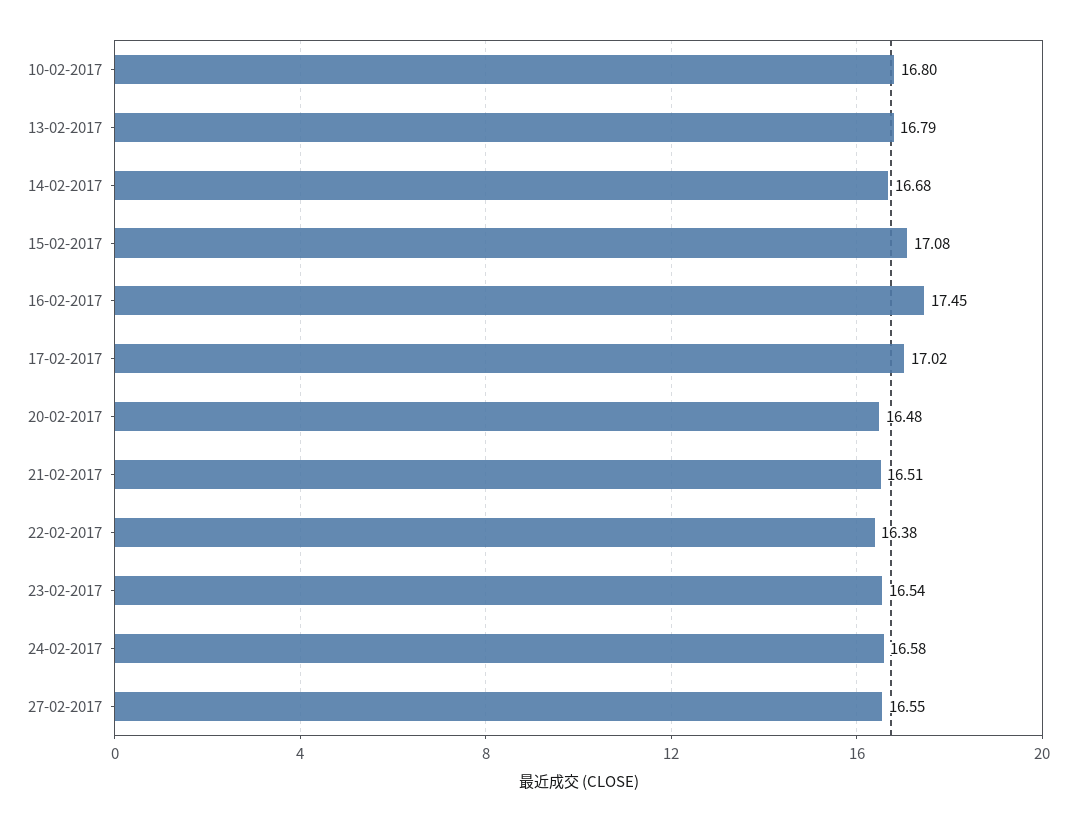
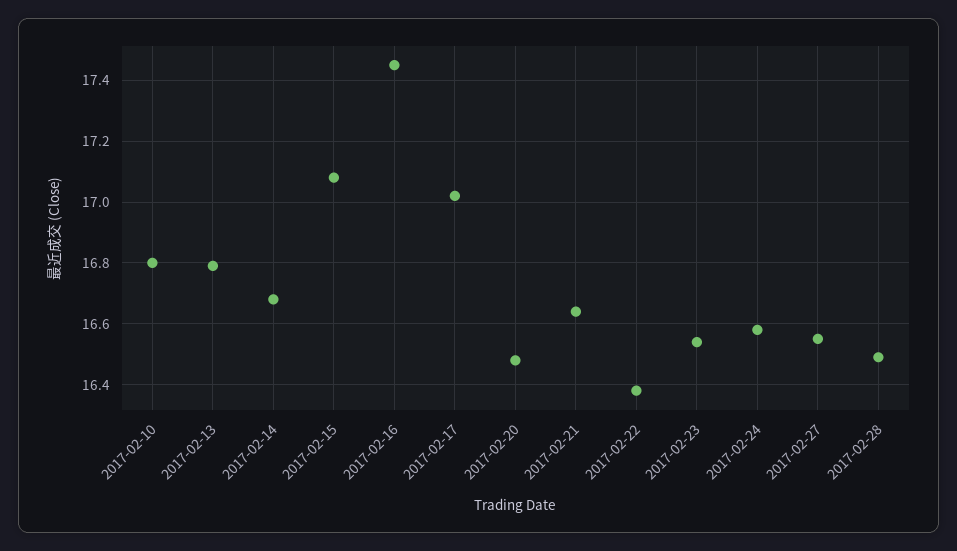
21-02-2017: 16.51 -> 16.65
2017-02-28: none -> 16.5

